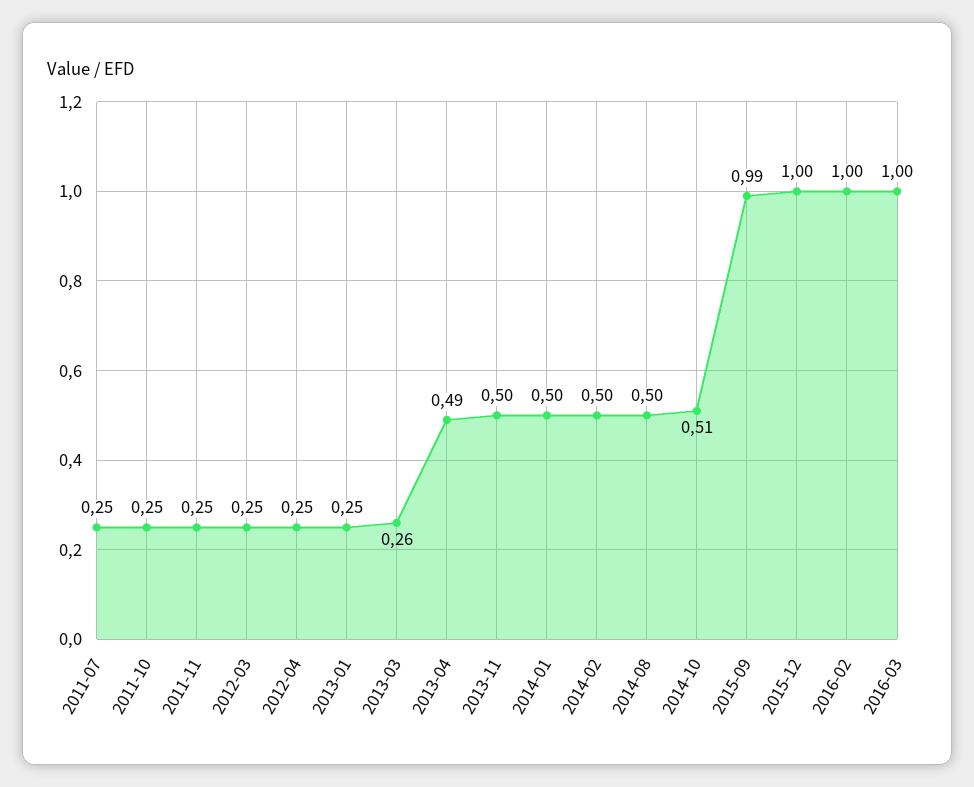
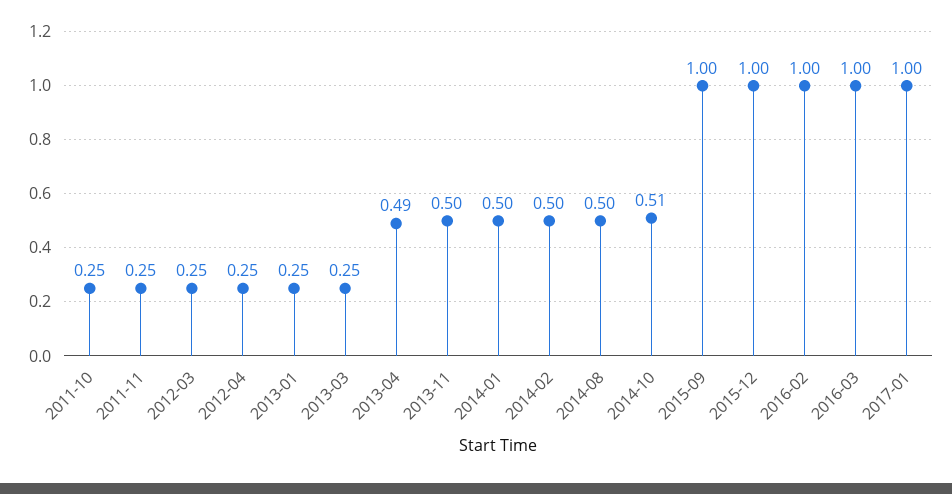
2011-07: 0.25 -> none
2013-03: 0.26 -> 0.25
2015-09: 0.99 -> 1
2017-01: none -> 1

